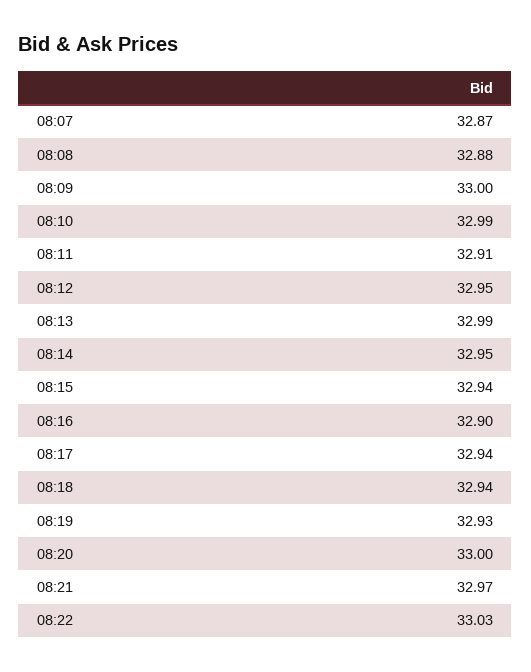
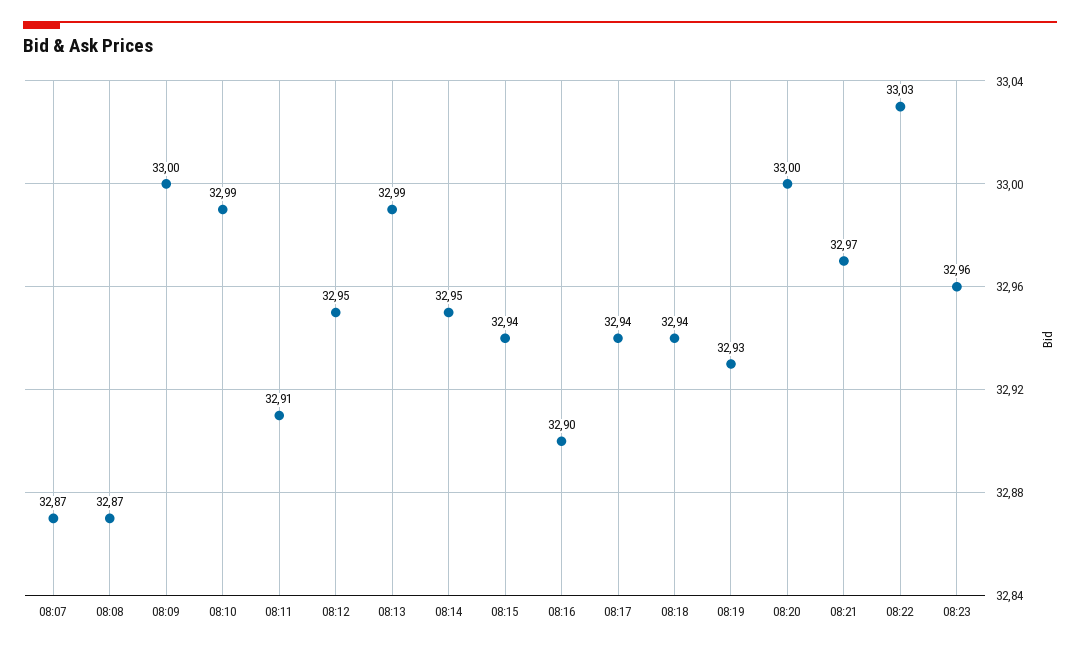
08:08: 32.88 -> 32.87
08:23: none -> 32.96

